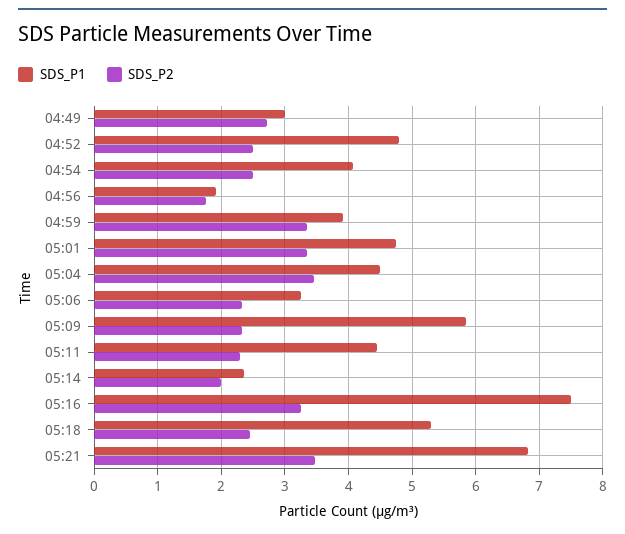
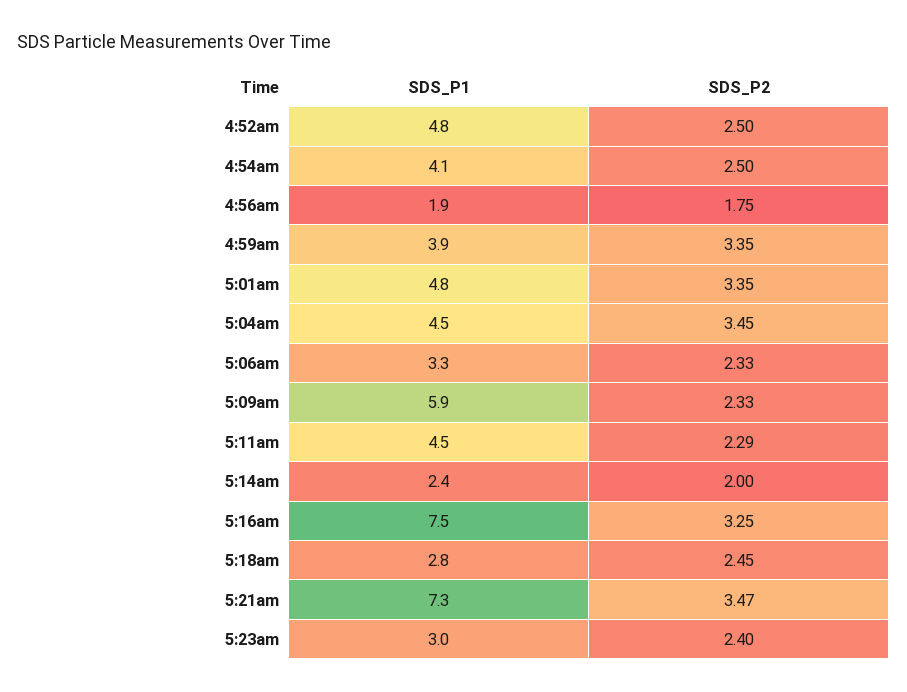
SDS_P1, 04:49: 3 -> none
SDS_P2, 04:49: 2.7 -> none
SDS_P1, 05:18: 5.3 -> 2.8
SDS_P1, 05:21: 6.8 -> 7.3
SDS_P1, 5:23am: none -> 3
SDS_P2, 5:23am: none -> 2.4

